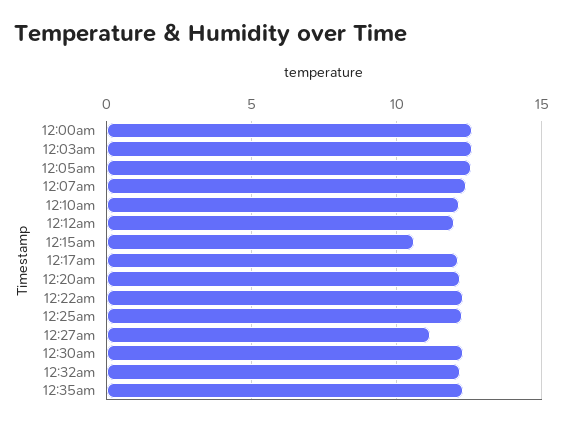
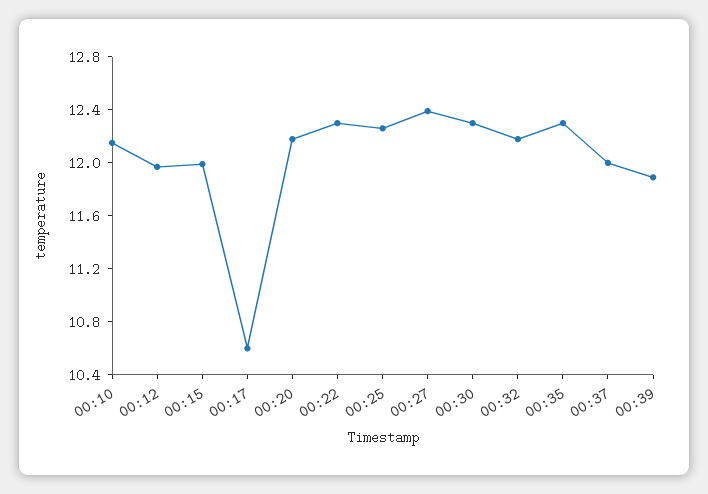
12:00am: 12.5 -> none
12:03am: 12.5 -> none
12:05am: 12.5 -> none
12:07am: 12.5 -> none
12:15am: 10.5 -> 12
12:17am: 12 -> 10.6
12:27am: 11 -> 12.4
00:37: none -> 12
00:39: none -> 11.9

